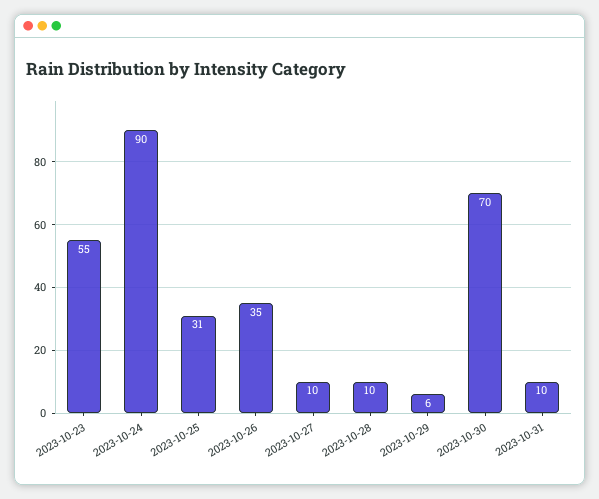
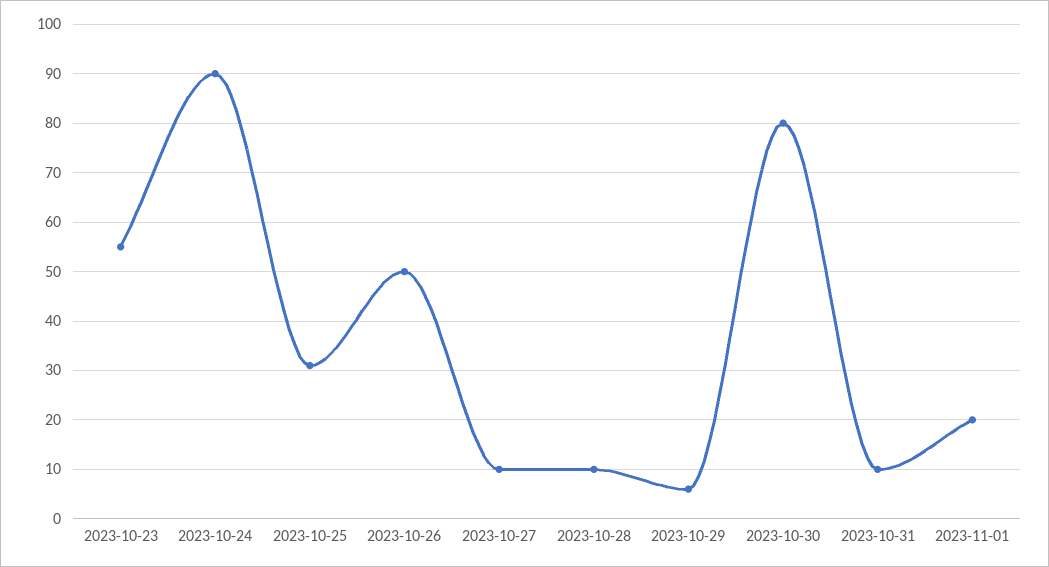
2023-10-26: 35 -> 50
2023-10-30: 70 -> 80
2023-11-01: none -> 20

